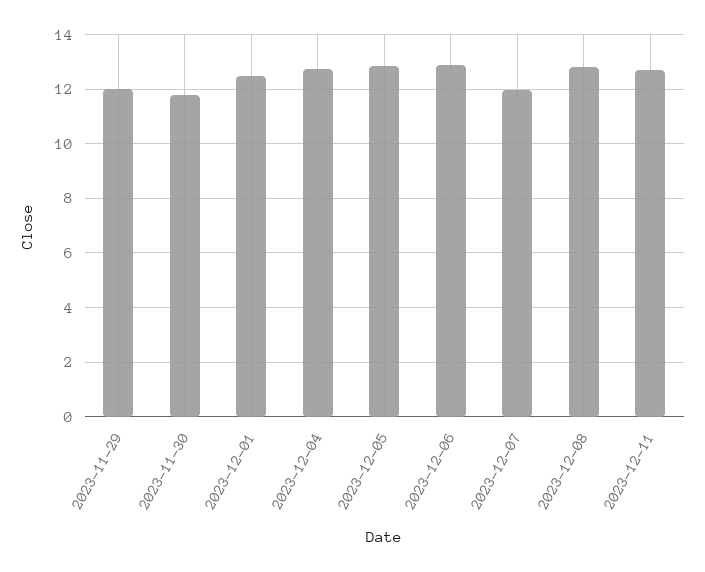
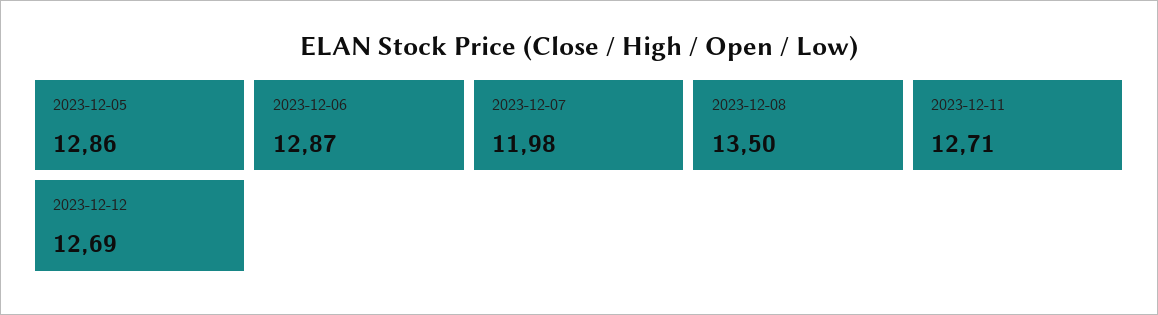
2023-11-29: 12 -> none
2023-11-30: 11.75 -> none
2023-12-01: 12.5 -> none
2023-12-04: 12.75 -> none
2023-12-08: 12.75 -> 13.5
2023-12-12: none -> 12.69

